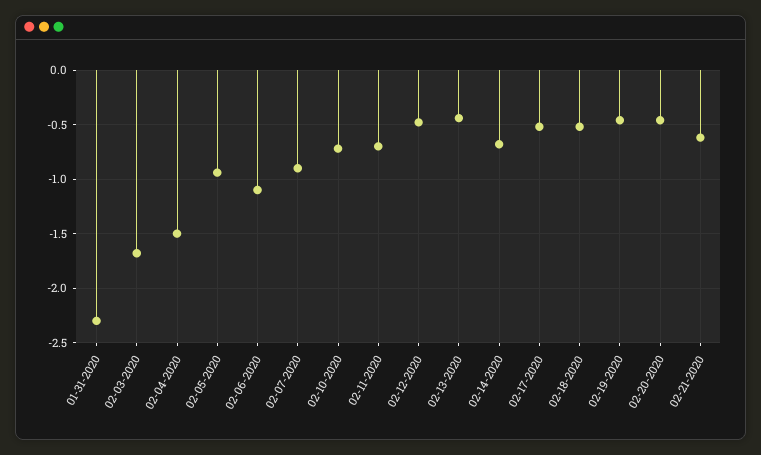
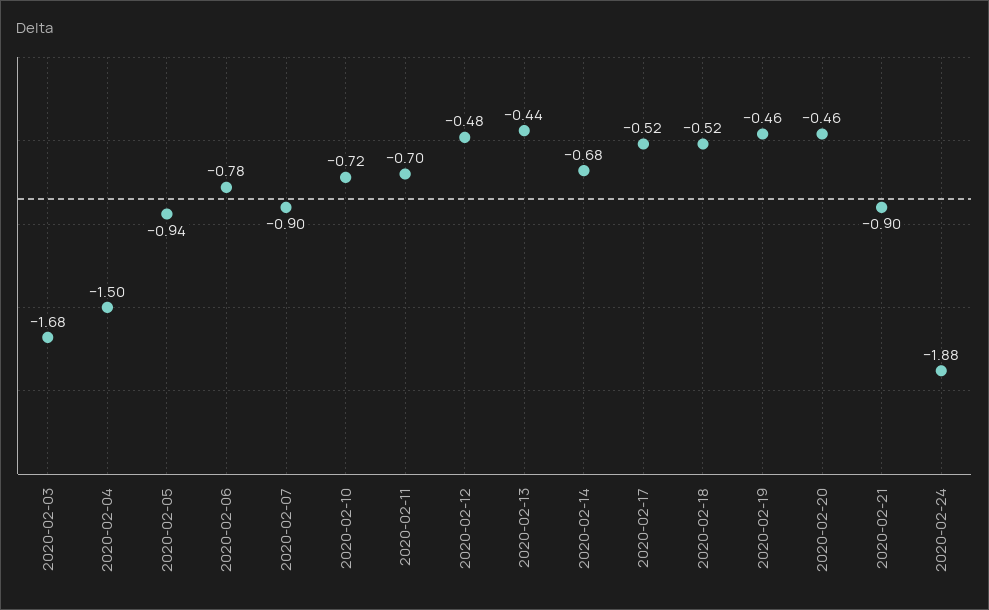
01-31-2020: -2.3 -> none
02-06-2020: -1.1 -> -0.78
02-21-2020: -0.6 -> -0.9
2020-02-24: none -> -1.88

